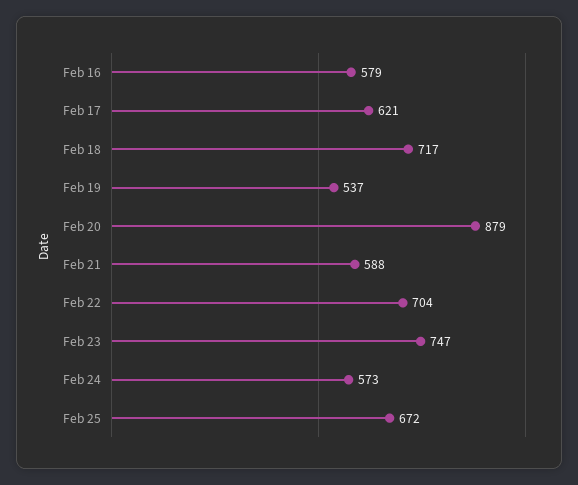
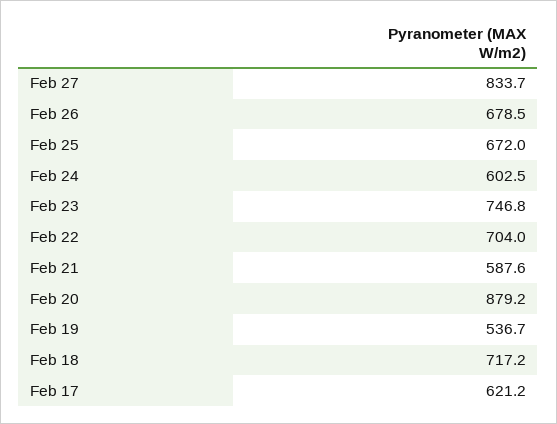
Feb 16: 579 -> none
Feb 24: 573 -> 602.5
Feb 27: none -> 833.7
Feb 26: none -> 678.5

